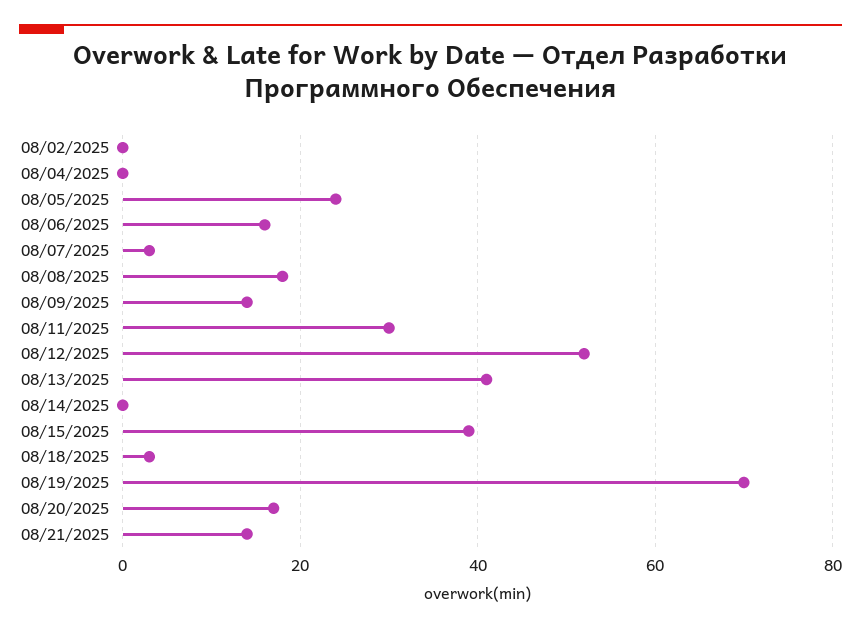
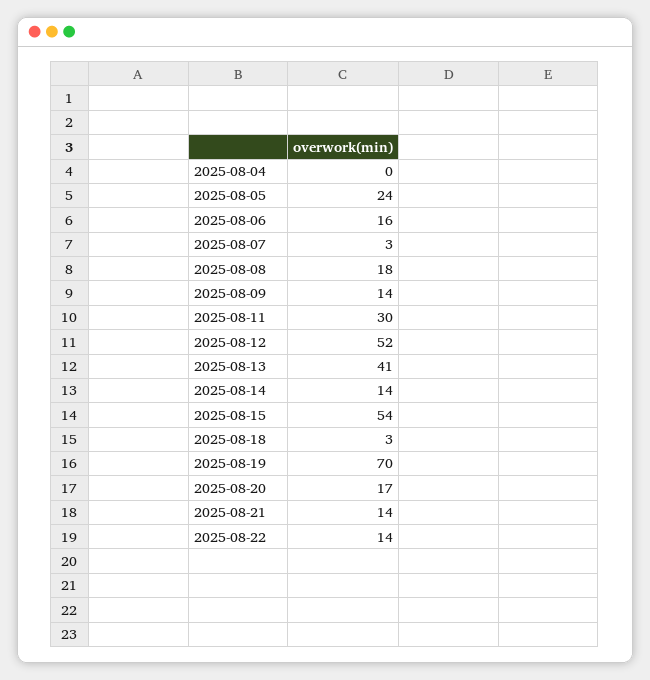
08/02/2025: 0 -> none
08/14/2025: 0 -> 14
08/15/2025: 40 -> 54
2025-08-22: none -> 14

